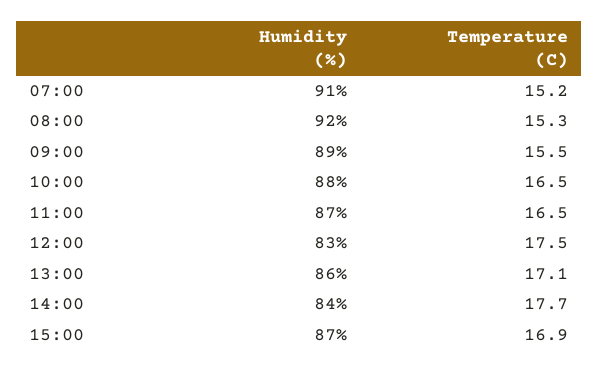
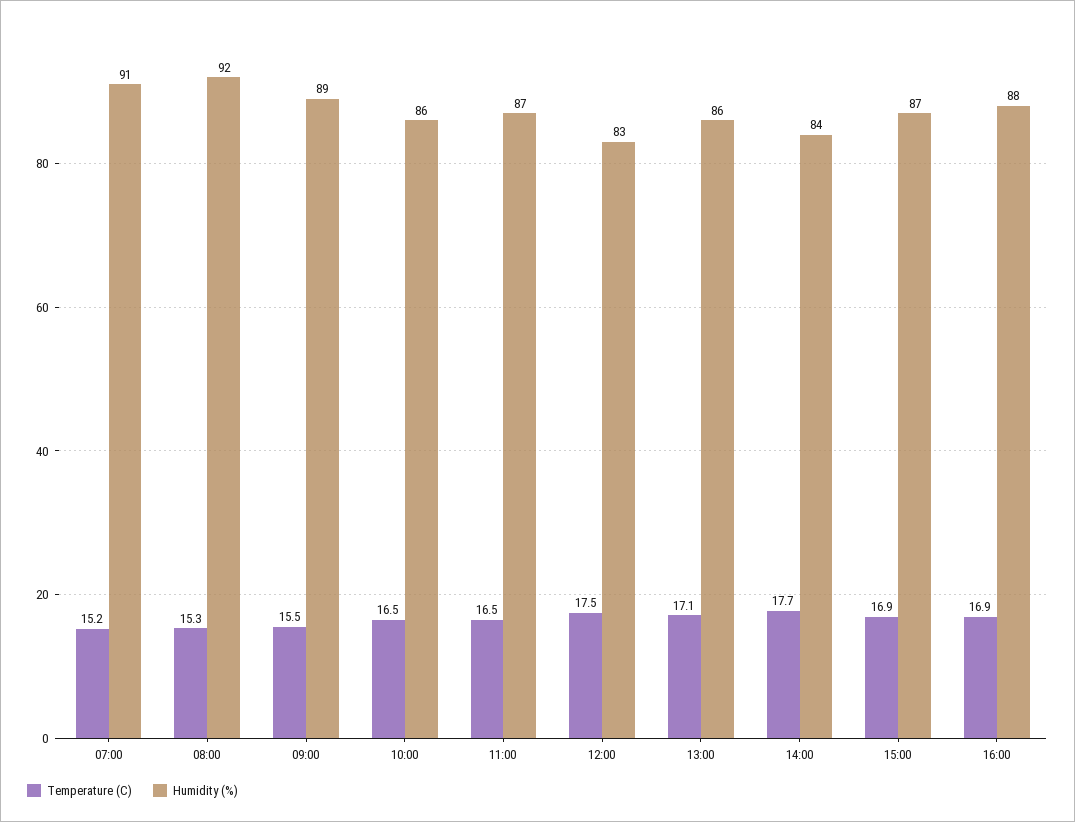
Humidity (%), 10:00: 88 -> 86
Temperature (C), 16:00: none -> 16.9
Humidity (%), 16:00: none -> 88

